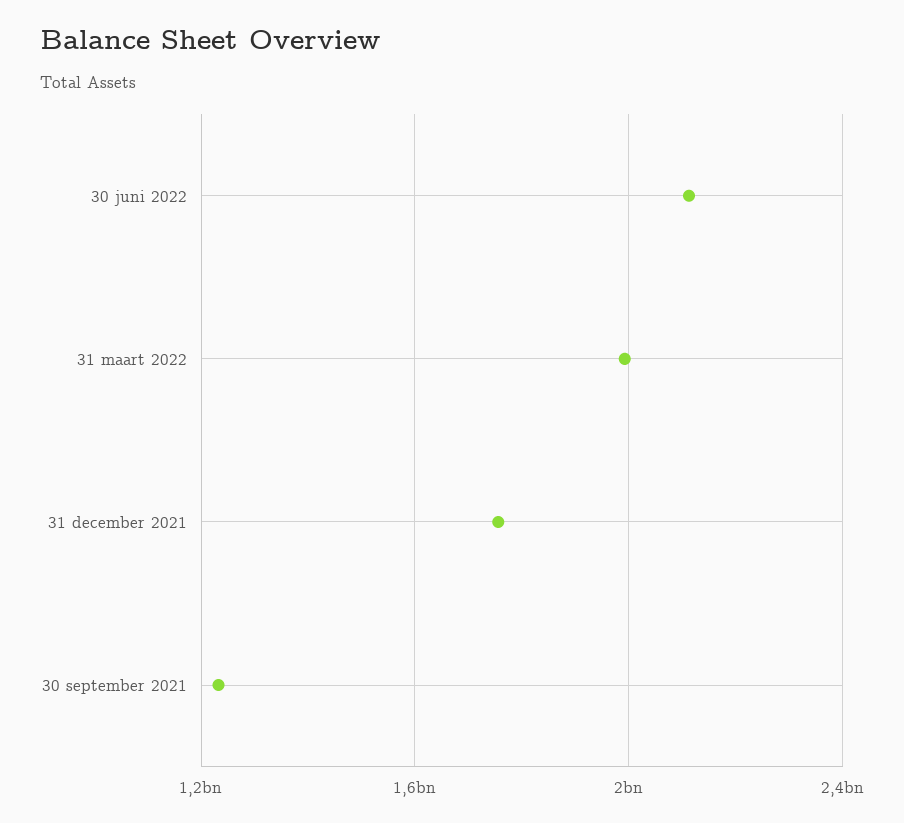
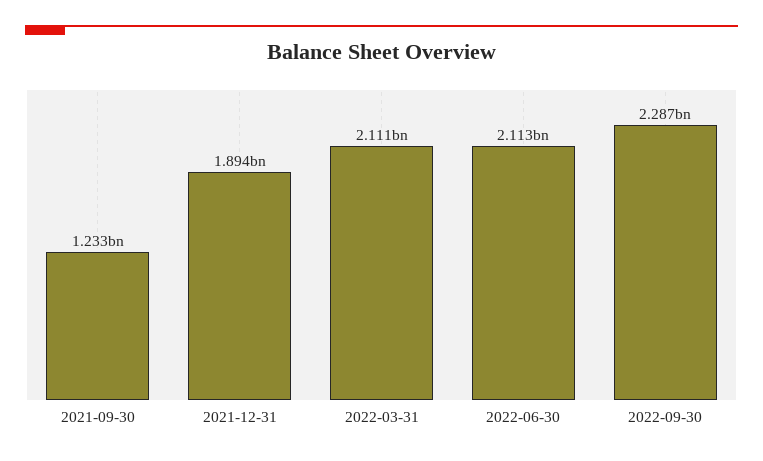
31 maart 2022: 2000000000 -> 2111000000
31 december 2021: 1750000000 -> 1894000000
2022-09-30: none -> 2287000000

